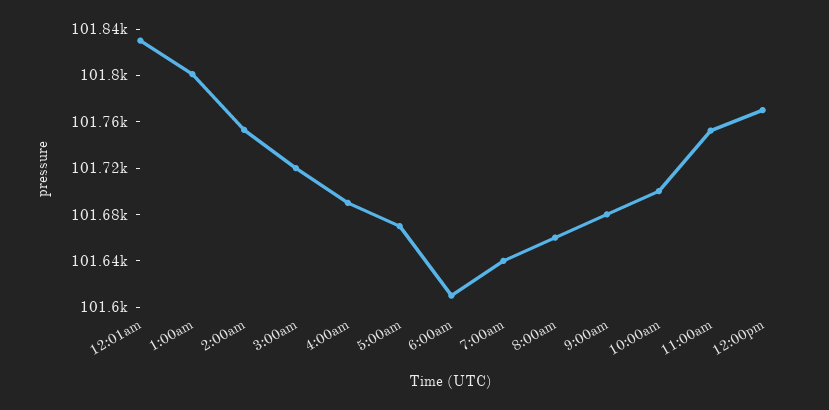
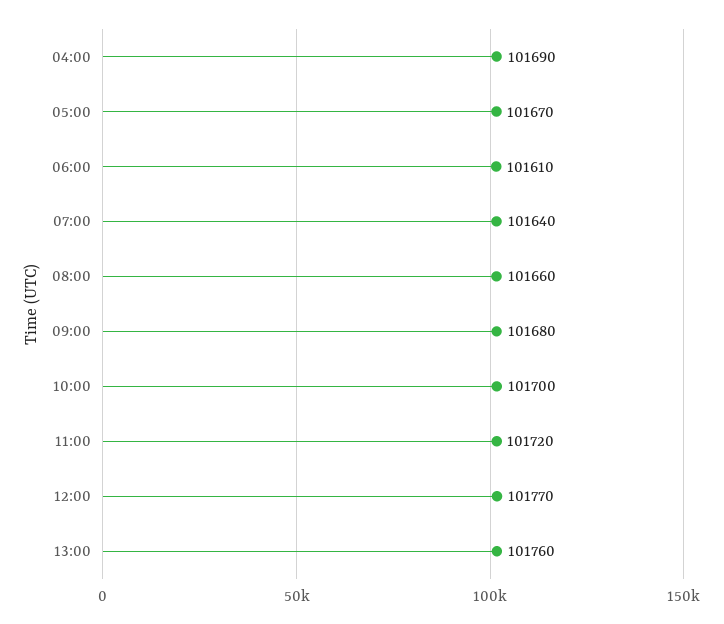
12:01am: 101830 -> none
1:00am: 101800 -> none
2:00am: 101750 -> none
3:00am: 101720 -> none
11:00am: 101750 -> 101720
13:00: none -> 101760

